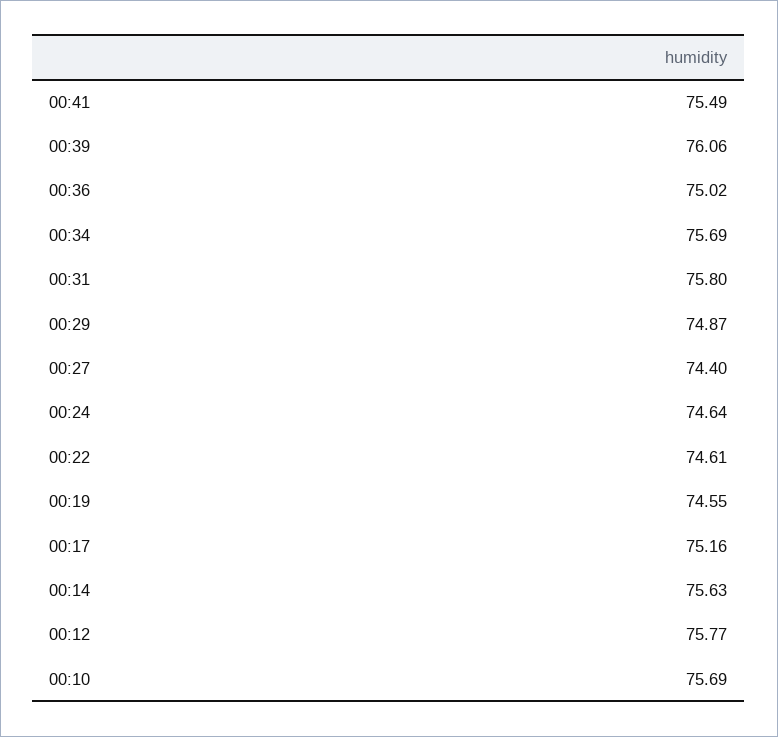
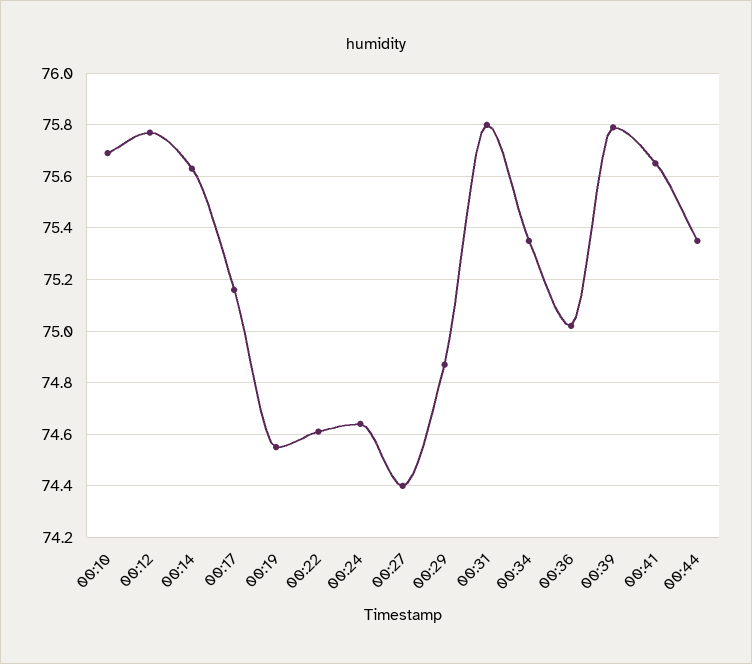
00:41: 75.49 -> 75.65
00:39: 76.06 -> 75.8
00:34: 75.69 -> 75.35
00:44: none -> 75.35

